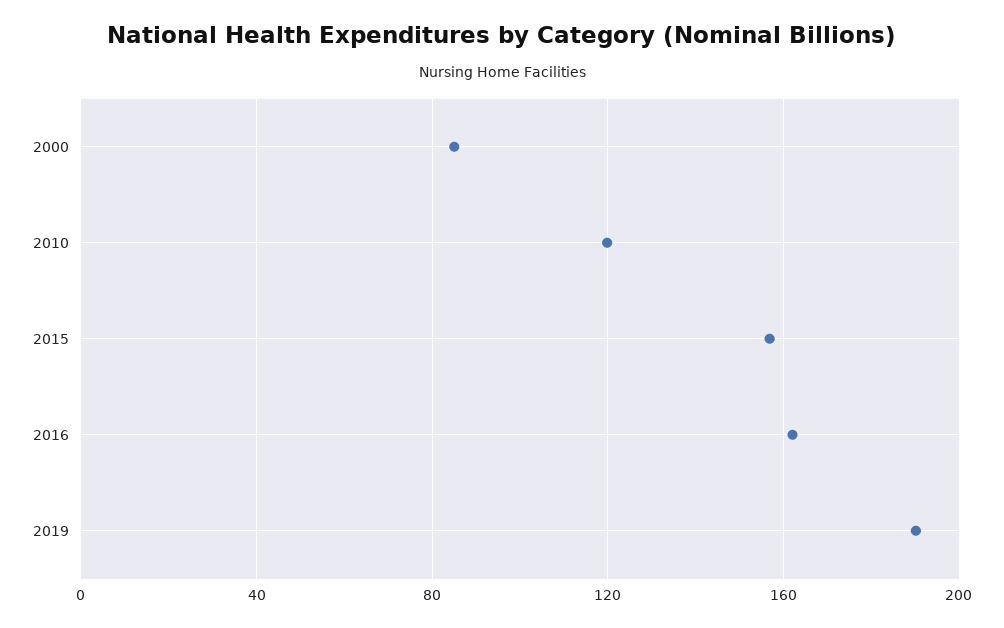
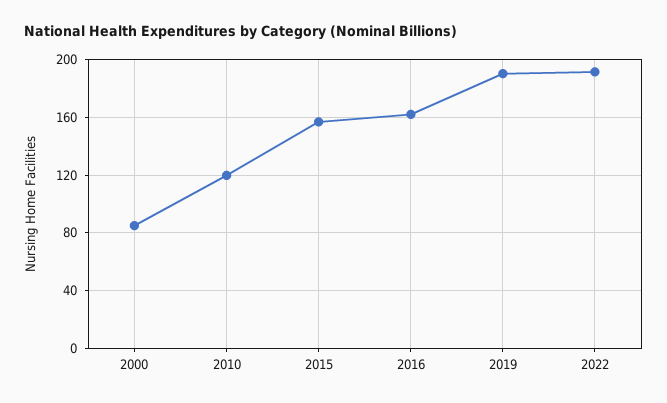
2022: none -> 190

